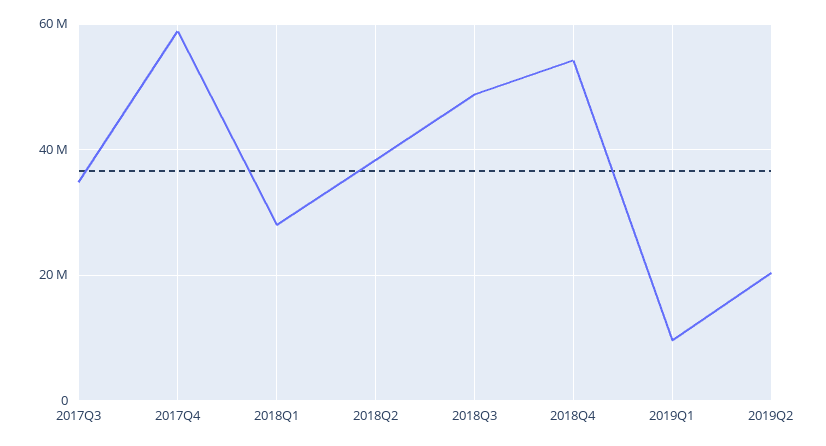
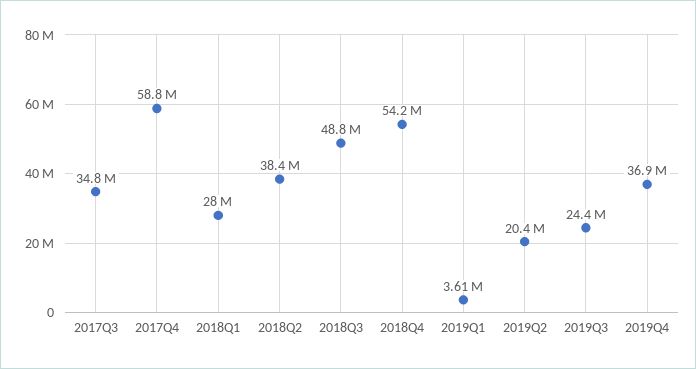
2019Q1: 10000000 -> 3610000
2019Q3: none -> 24400000
2019Q4: none -> 36900000

